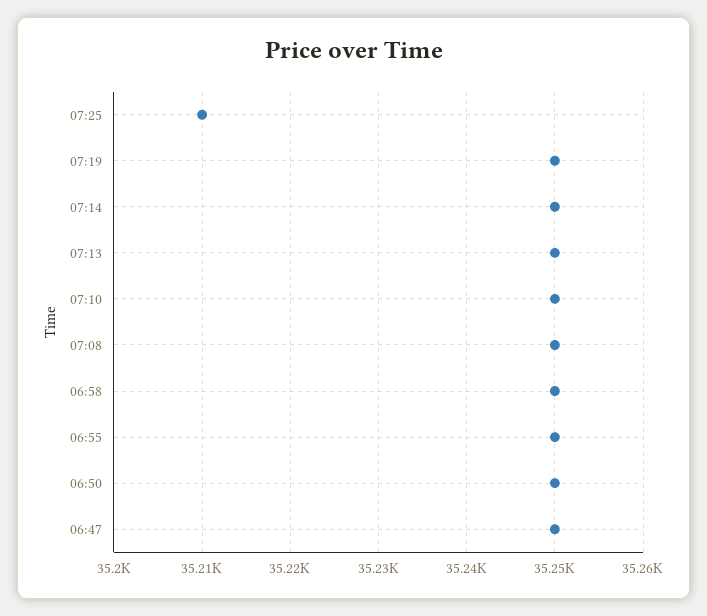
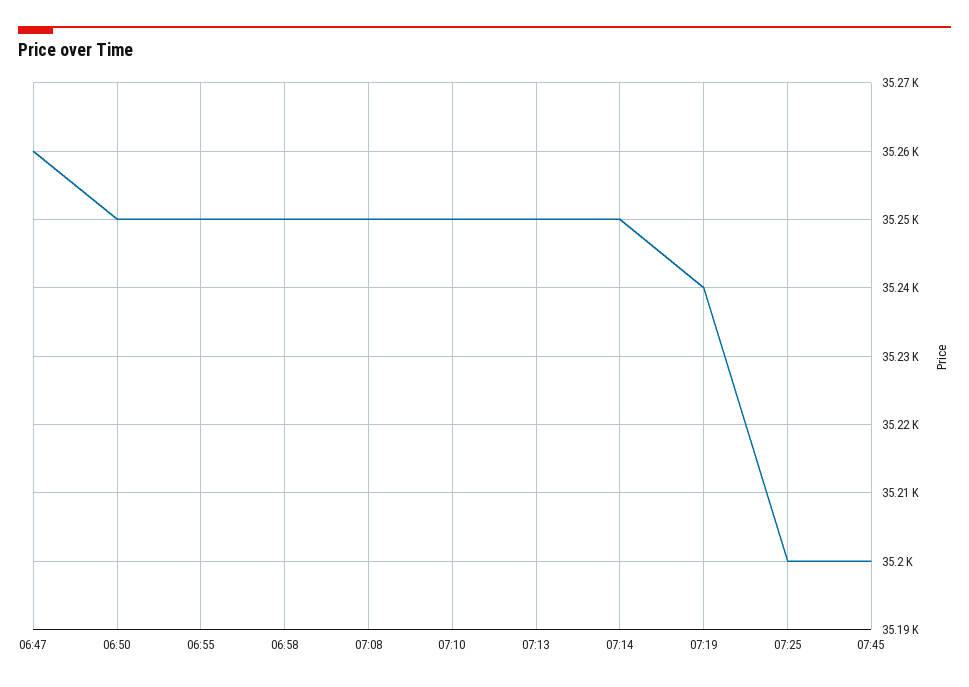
07:25: 35210 -> 35200
07:19: 35250 -> 35240
06:47: 35250 -> 35260
07:45: none -> 35200

